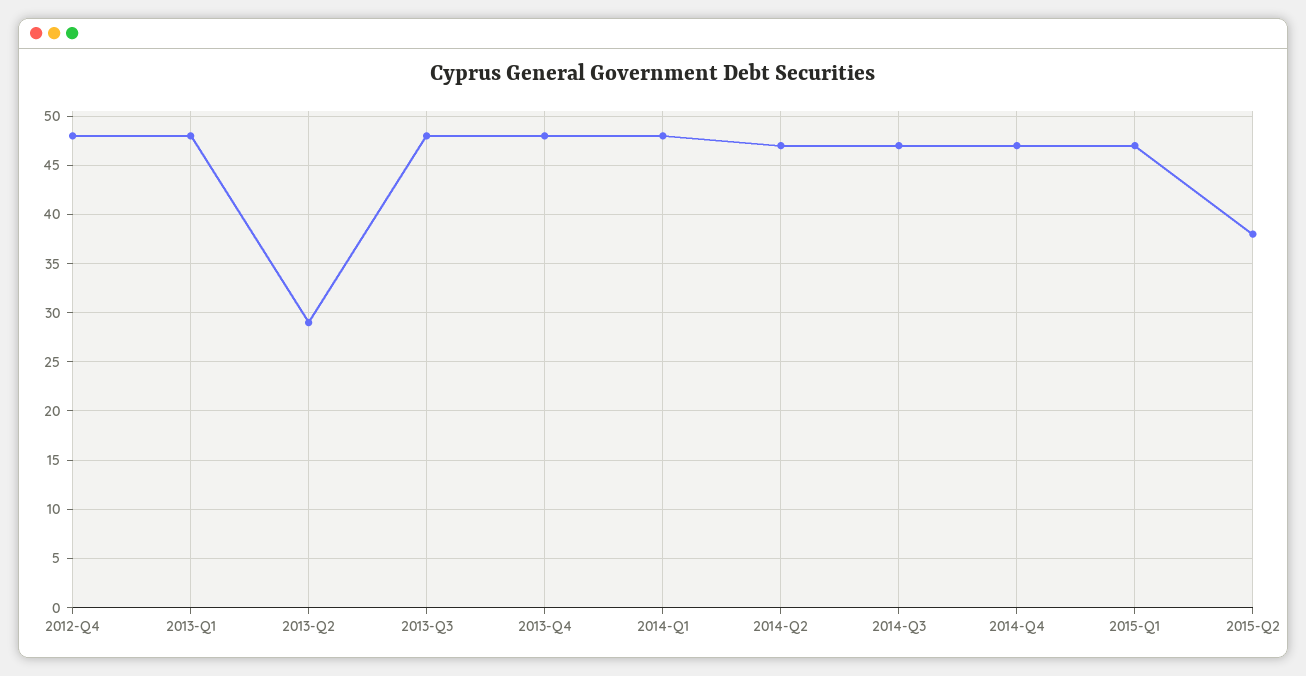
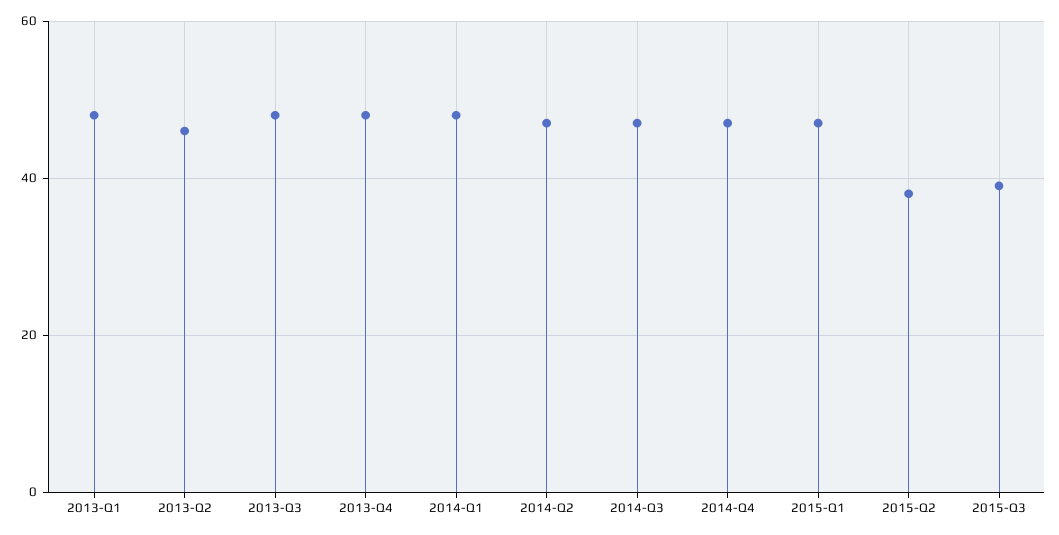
2012-Q4: 48 -> none
2013-Q2: 29 -> 45
2015-Q3: none -> 40

